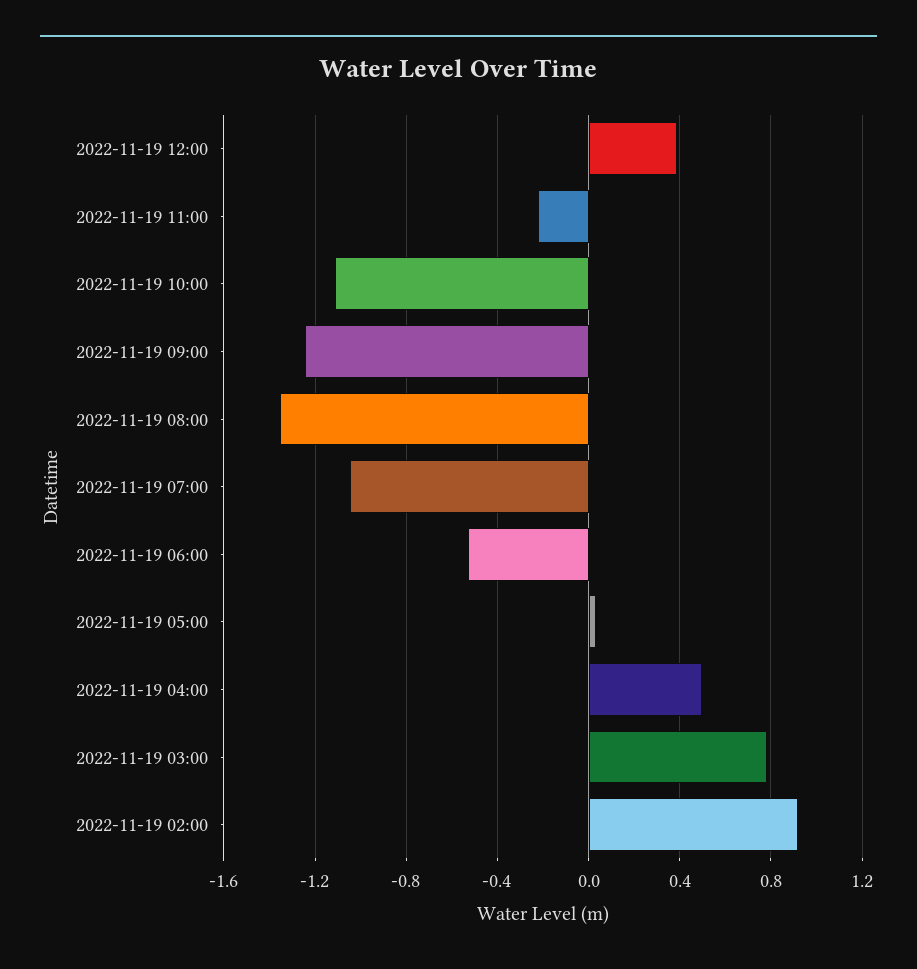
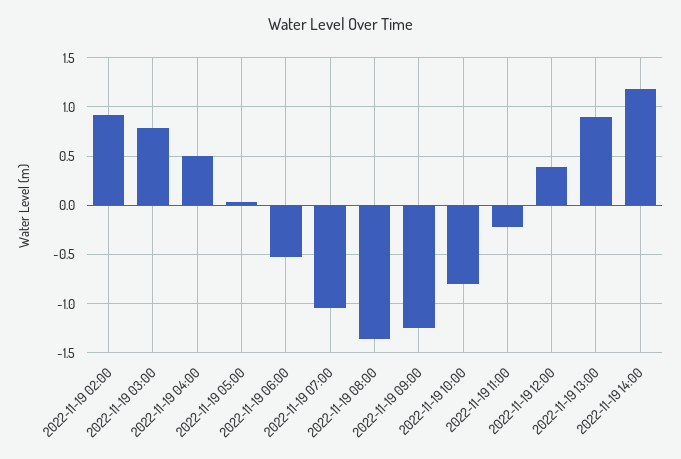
2022-11-19 10:00: -1.1 -> -0.8
2022-11-19 13:00: none -> 0.9
2022-11-19 14:00: none -> 1.2

